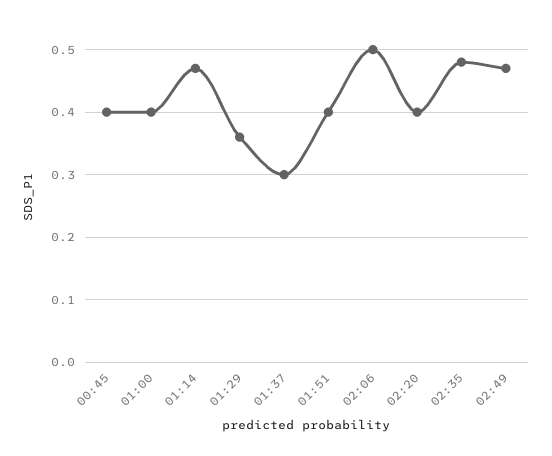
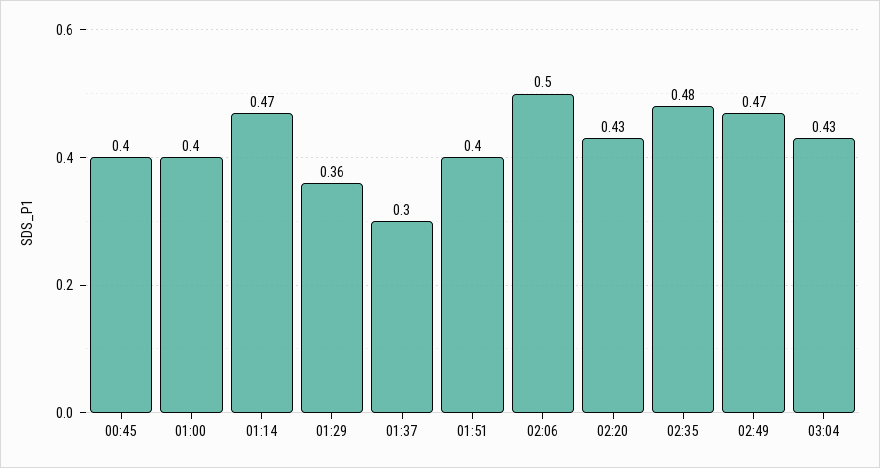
02:20: 0.4 -> 0.43
03:04: none -> 0.43

